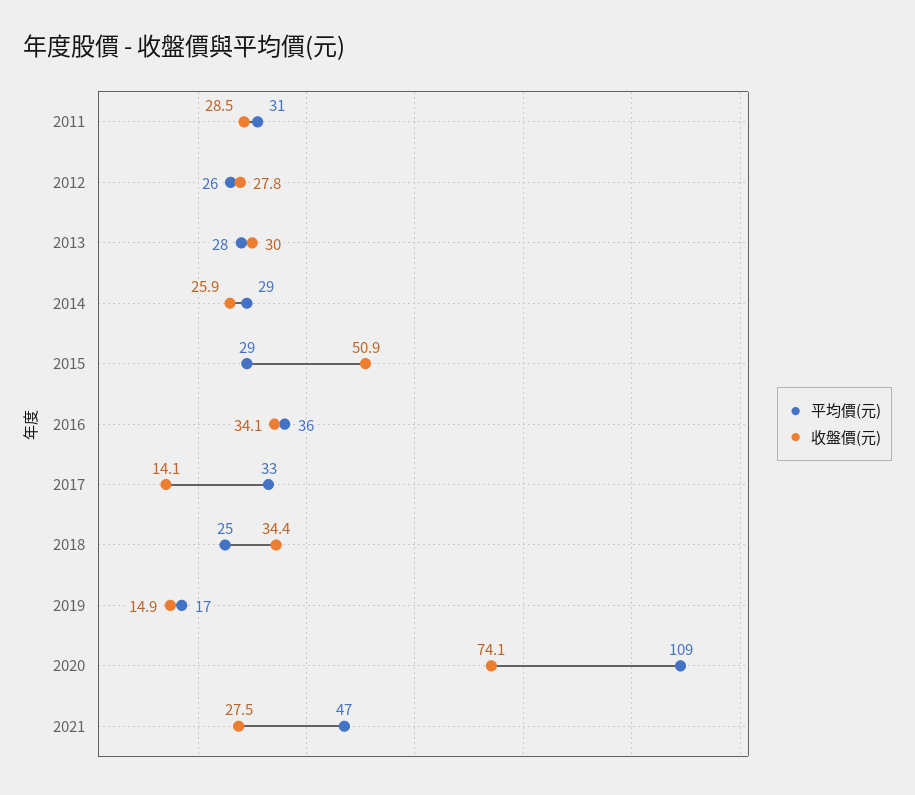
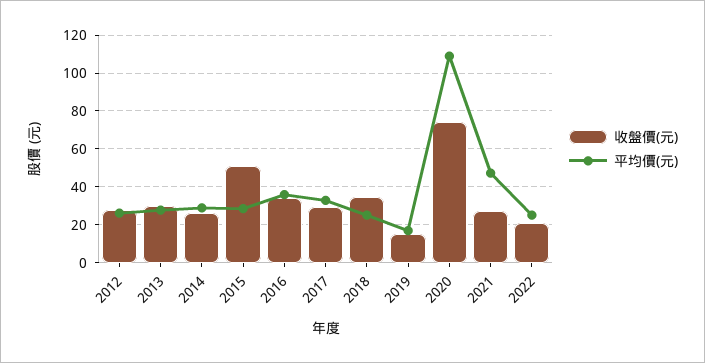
平均價(元), 2011: 31 -> none
收盤價(元), 2011: 28.5 -> none
收盤價(元), 2017: 14.1 -> 30
收盤價(元), 2022: none -> 20
平均價(元), 2022: none -> 25

